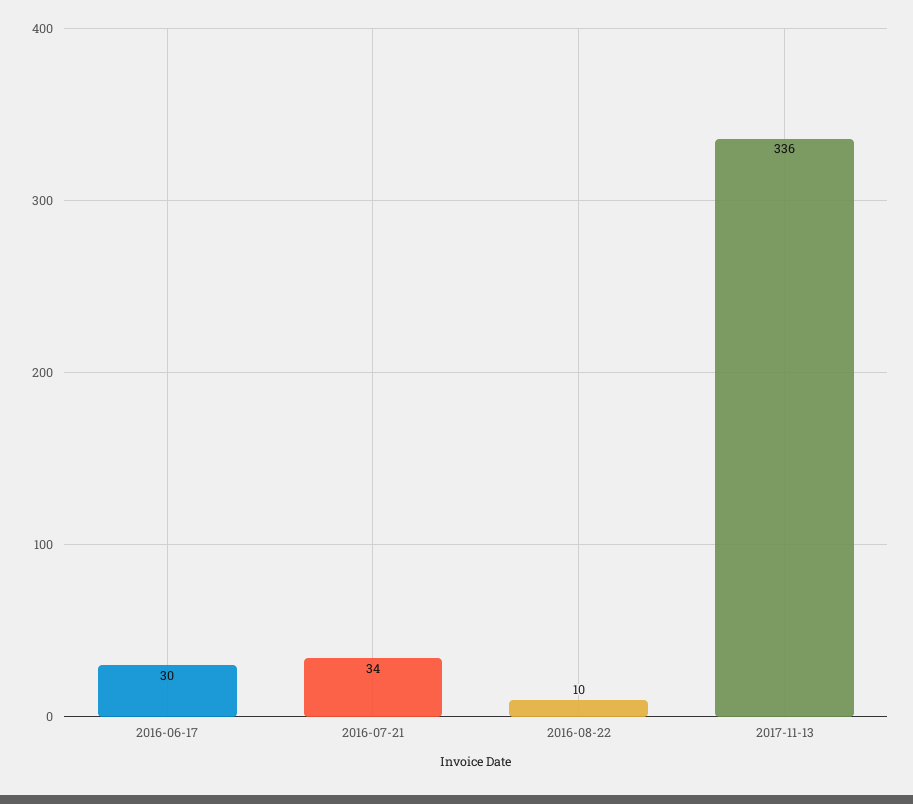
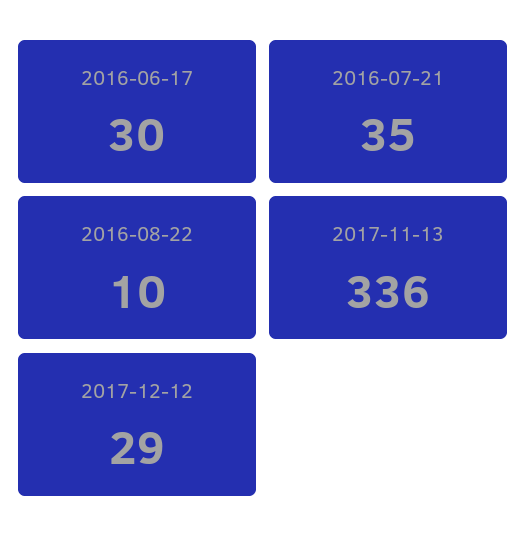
2016-07-21: 34 -> 35
2017-12-12: none -> 29

